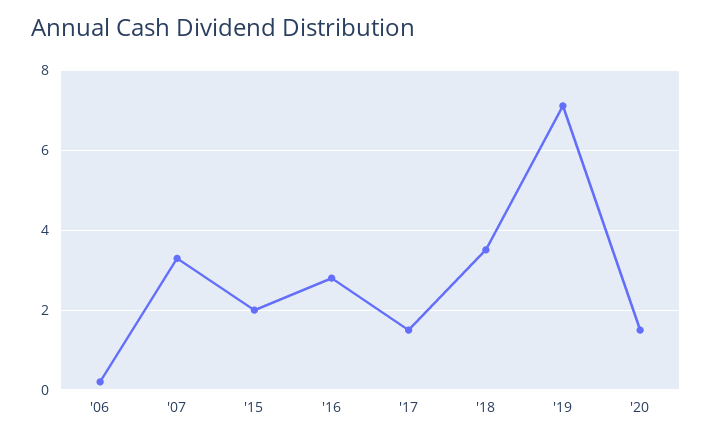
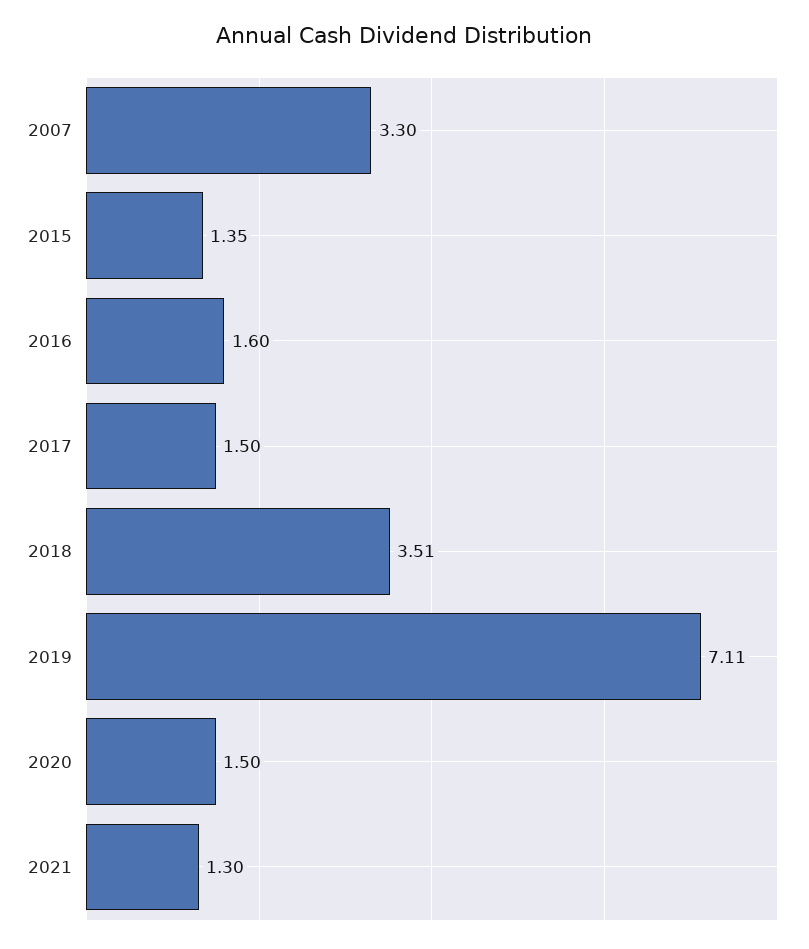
'06: 0.2 -> none
'15: 2 -> 1.35
'16: 2.8 -> 1.6
2021: none -> 1.3

